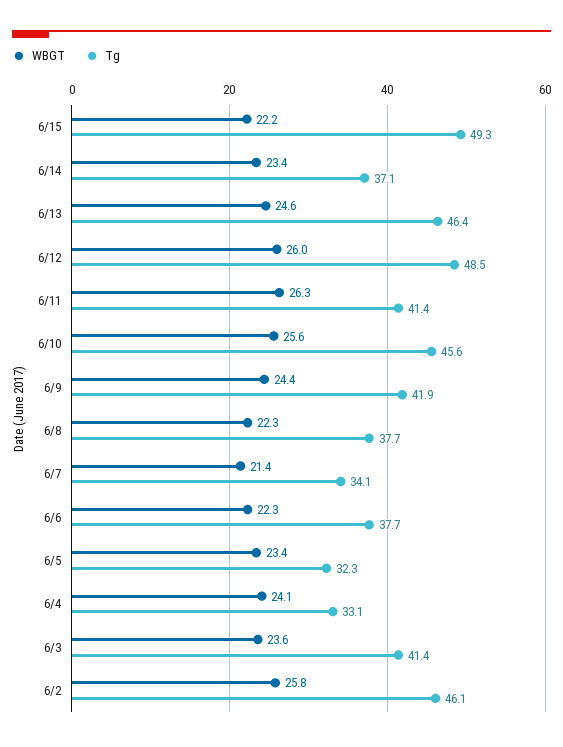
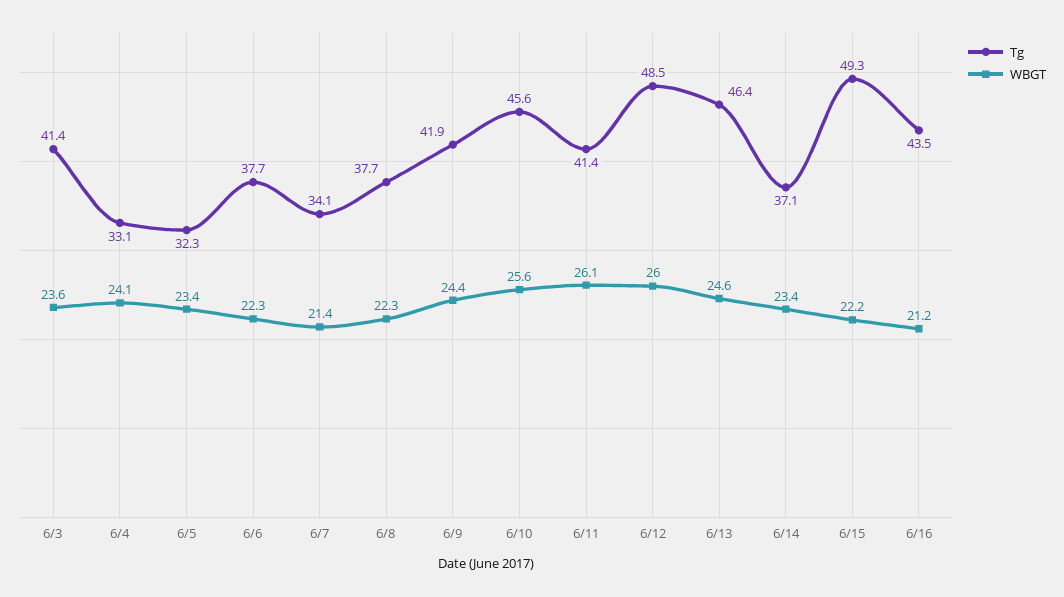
WBGT, 6/11: 26.3 -> 26.1
WBGT, 6/2: 25.8 -> none
Tg, 6/2: 46.1 -> none
Tg, 6/16: none -> 43.5
WBGT, 6/16: none -> 21.2

